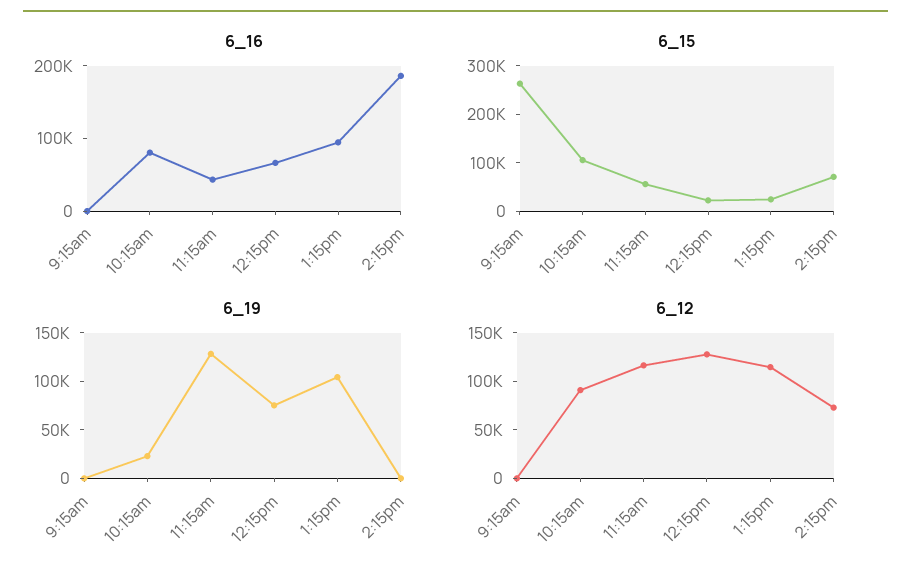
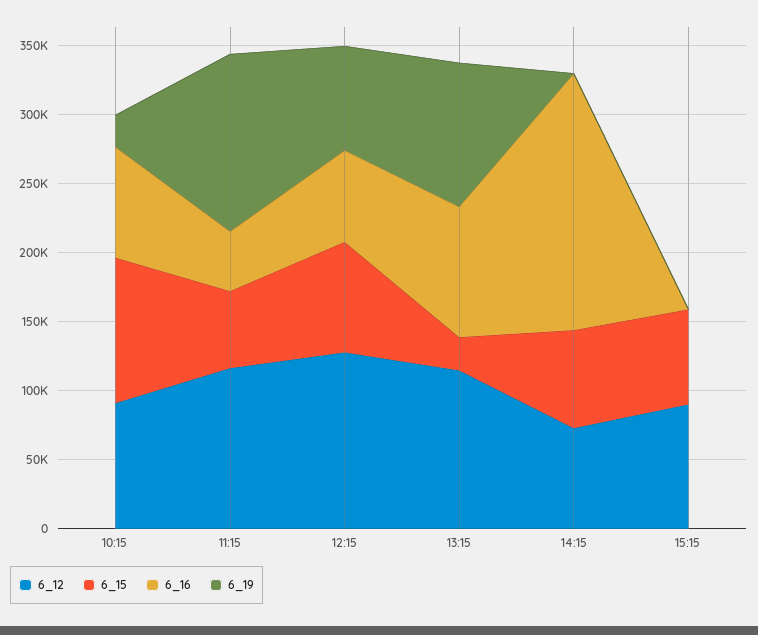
6_16, 9:15am: 0 -> none
6_15, 9:15am: 260000 -> none
6_15, 12:15pm: 20000 -> 80000
6_19, 9:15am: 0 -> none
6_12, 9:15am: 0 -> none
6_12, 15:15: none -> 90000
6_15, 15:15: none -> 70000
6_16, 15:15: none -> 0
6_19, 15:15: none -> 0

